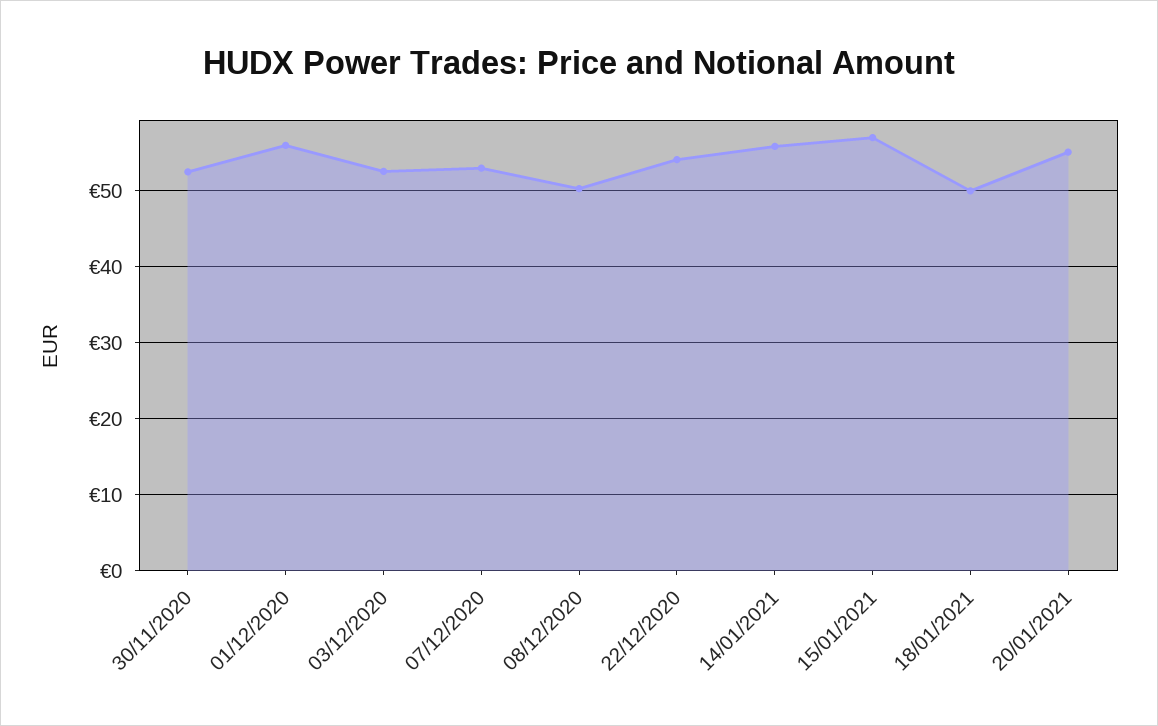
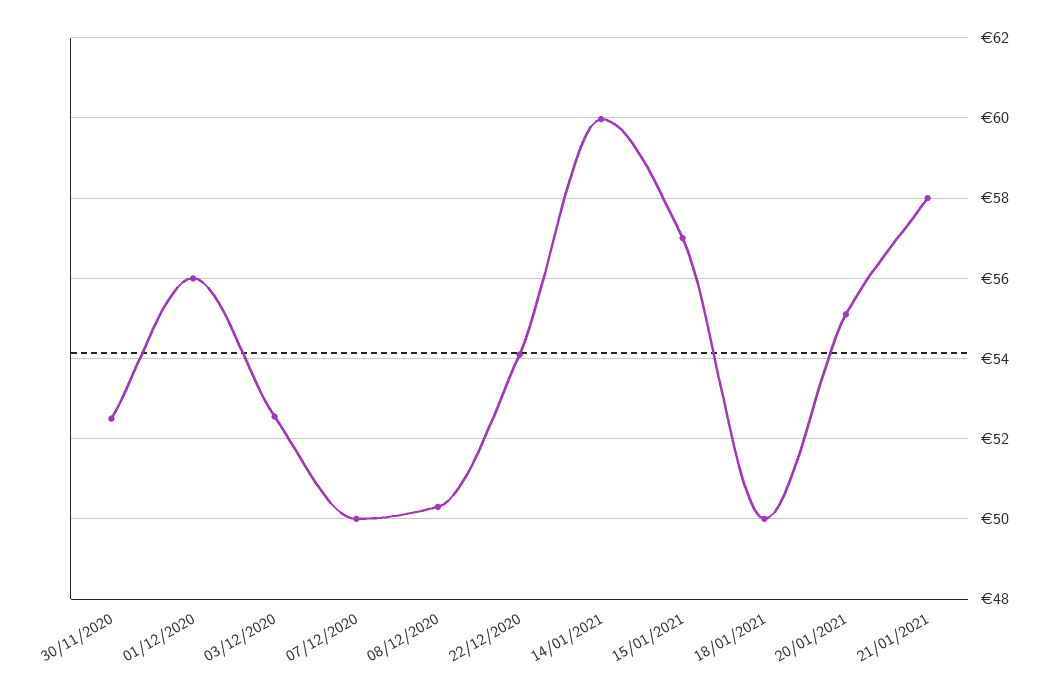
07/12/2020: 53 -> 50
14/01/2021: 56 -> 60
21/01/2021: none -> 58

